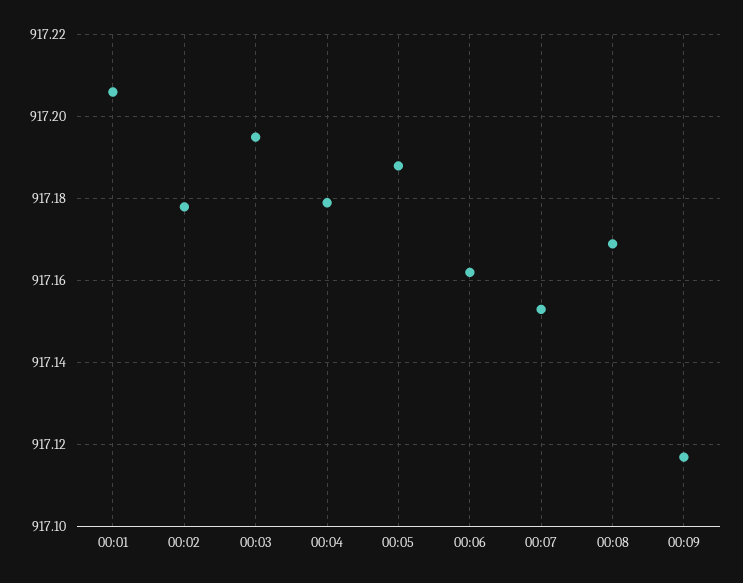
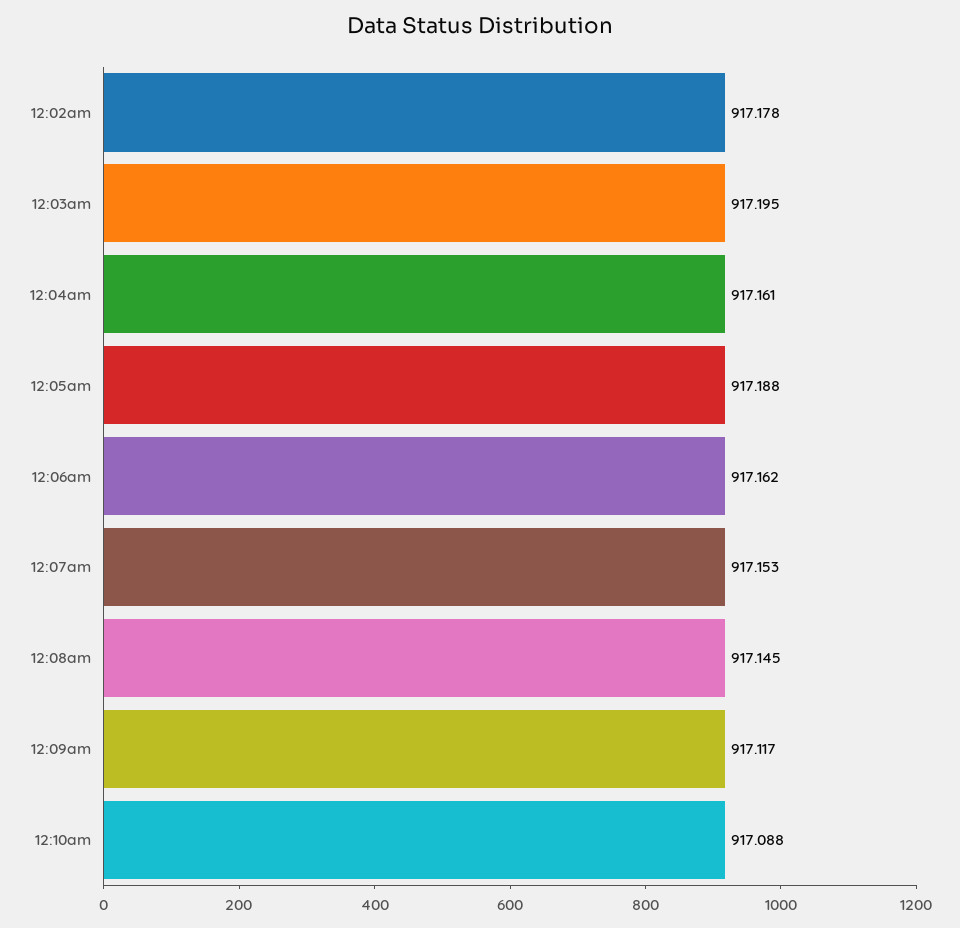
00:01: 917.205 -> none
00:04: 917.18 -> 917.161
00:08: 917.17 -> 917.145
12:10am: none -> 917.088

